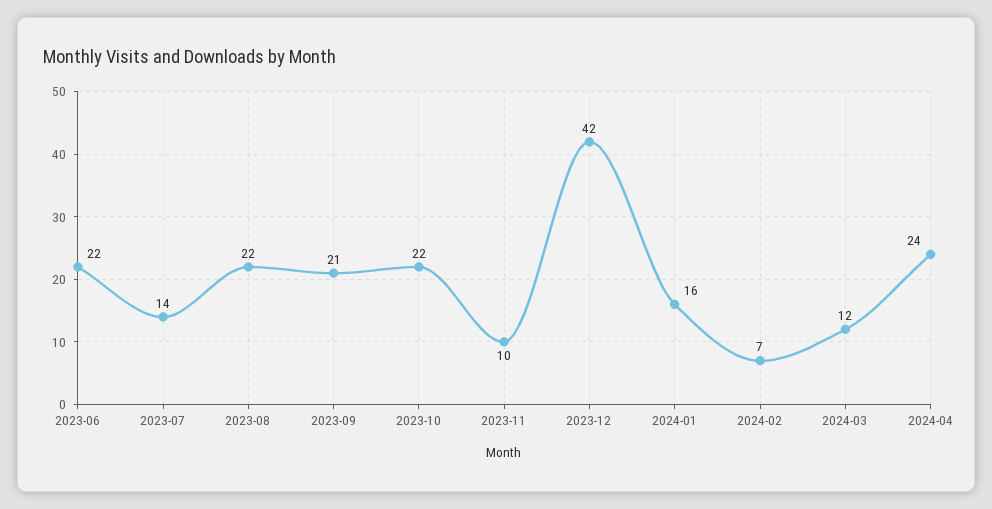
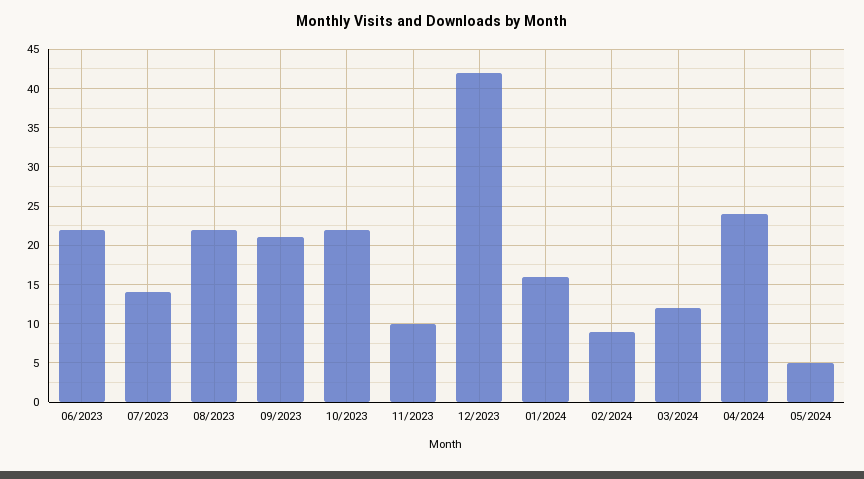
2024-02: 7 -> 9
05/2024: none -> 5

